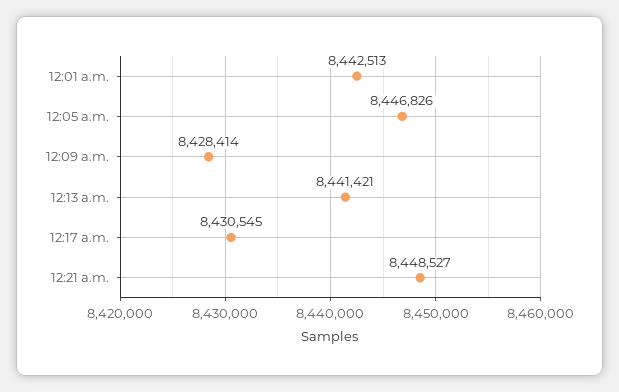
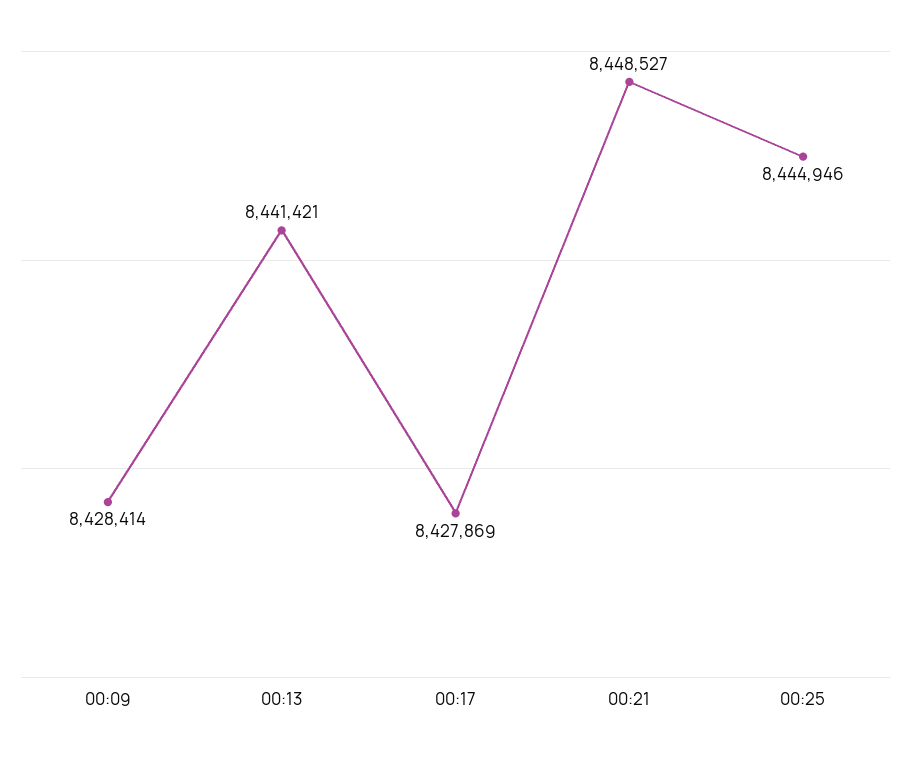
12:01 a.m.: 8442513 -> none
12:05 a.m.: 8446826 -> none
12:17 a.m.: 8430545 -> 8427869
00:25: none -> 8444946

